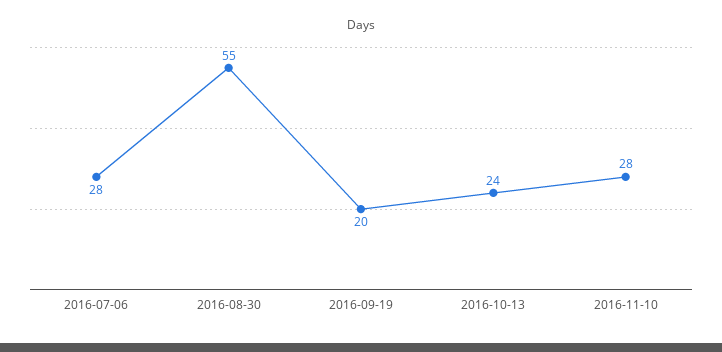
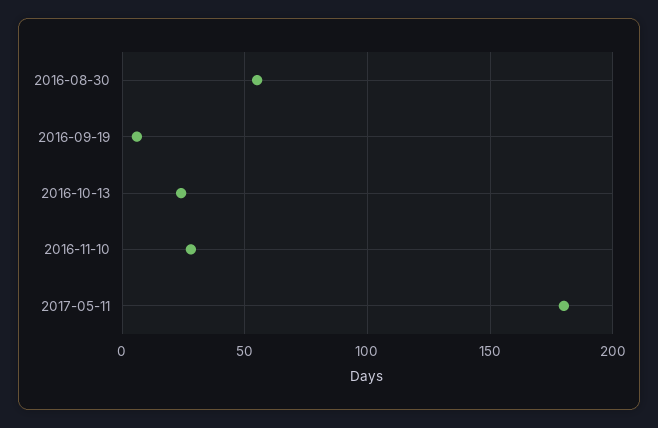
2016-07-06: 28 -> none
2016-09-19: 20 -> 5
2017-05-11: none -> 180

